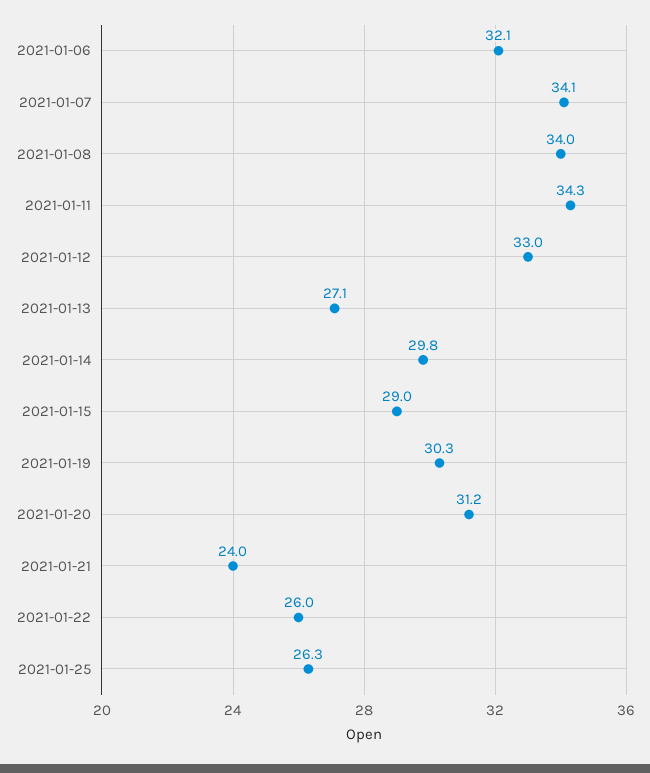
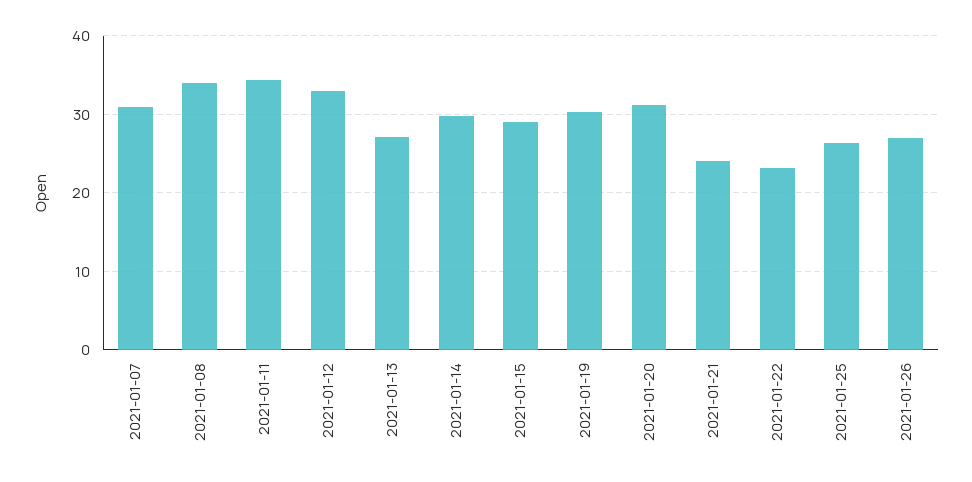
2021-01-06: 32.1 -> none
2021-01-07: 34.1 -> 31
2021-01-22: 26 -> 23
2021-01-26: none -> 27

